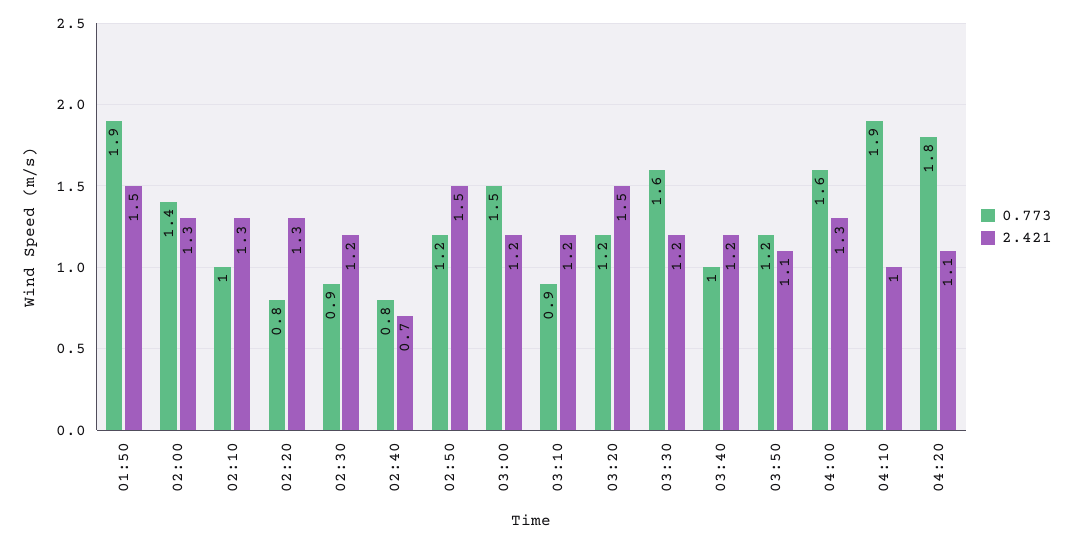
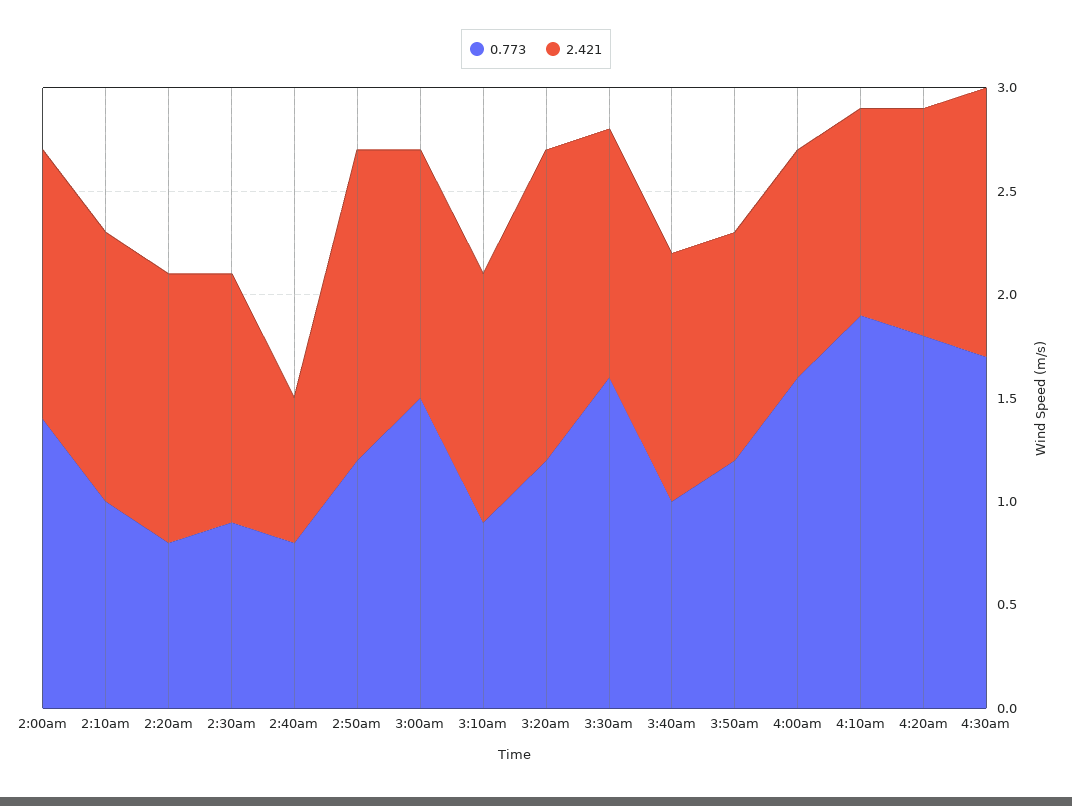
0.773, 01:50: 1.9 -> none
2.421, 01:50: 1.5 -> none
2.421, 04:00: 1.3 -> 1.1
0.773, 4:30am: none -> 1.7
2.421, 4:30am: none -> 1.3

